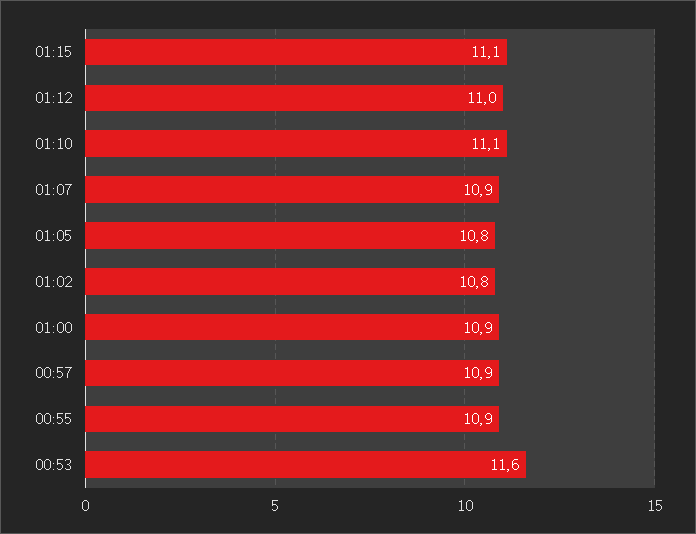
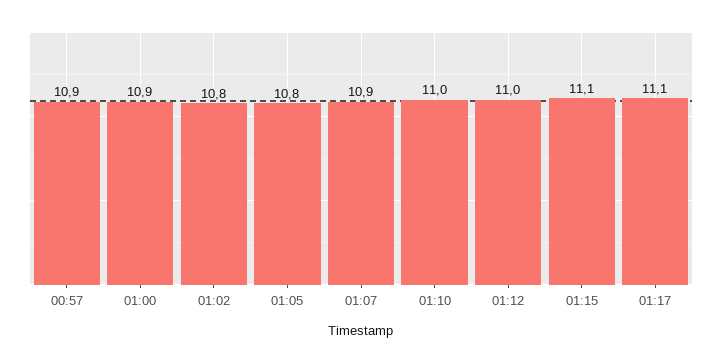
01:10: 11.1 -> 11
00:55: 10.9 -> none
00:53: 11.6 -> none
01:17: none -> 11.1

